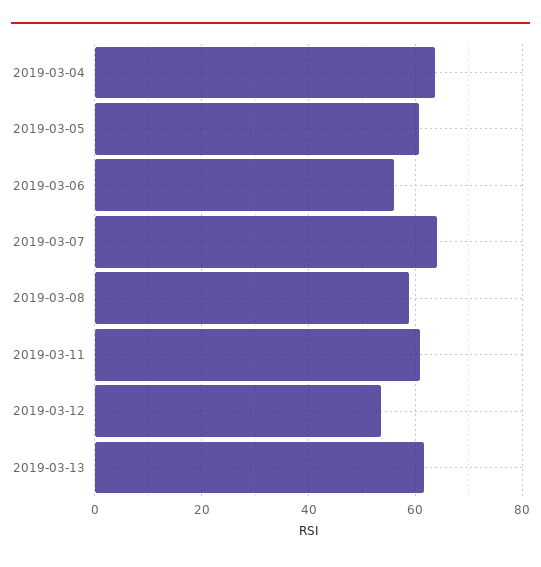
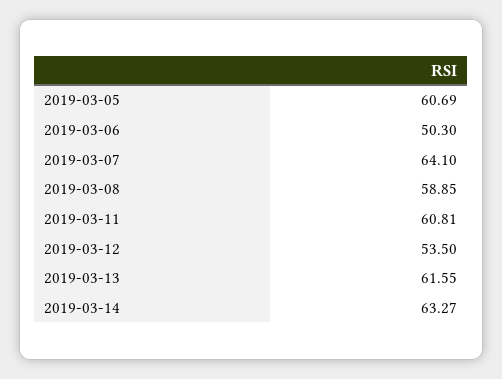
2019-03-04: 64 -> none
2019-03-06: 56 -> 50.3
2019-03-14: none -> 63.27

